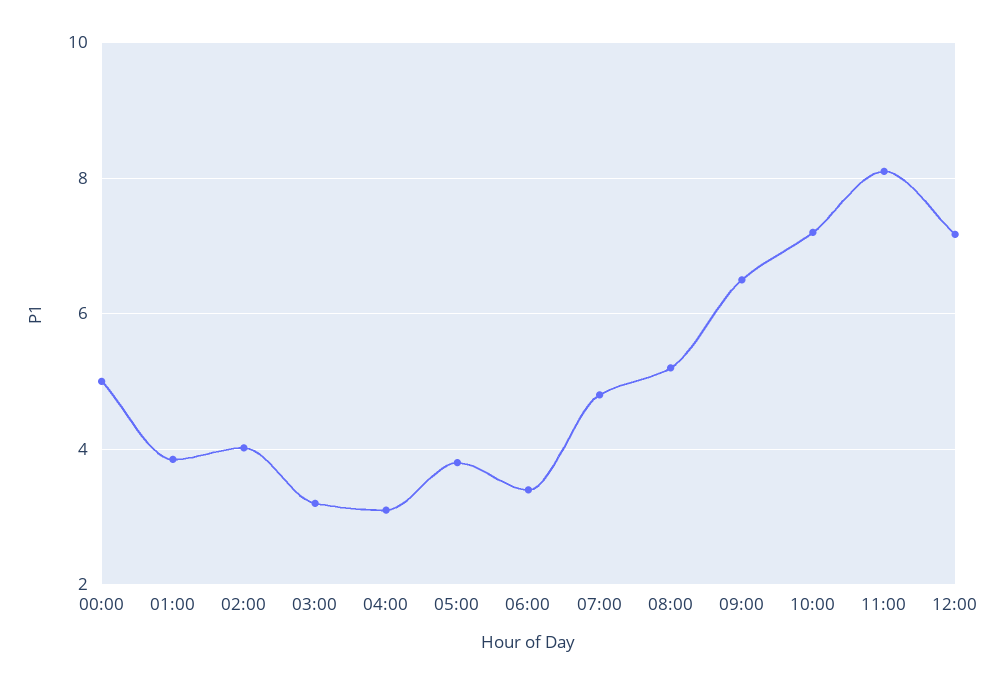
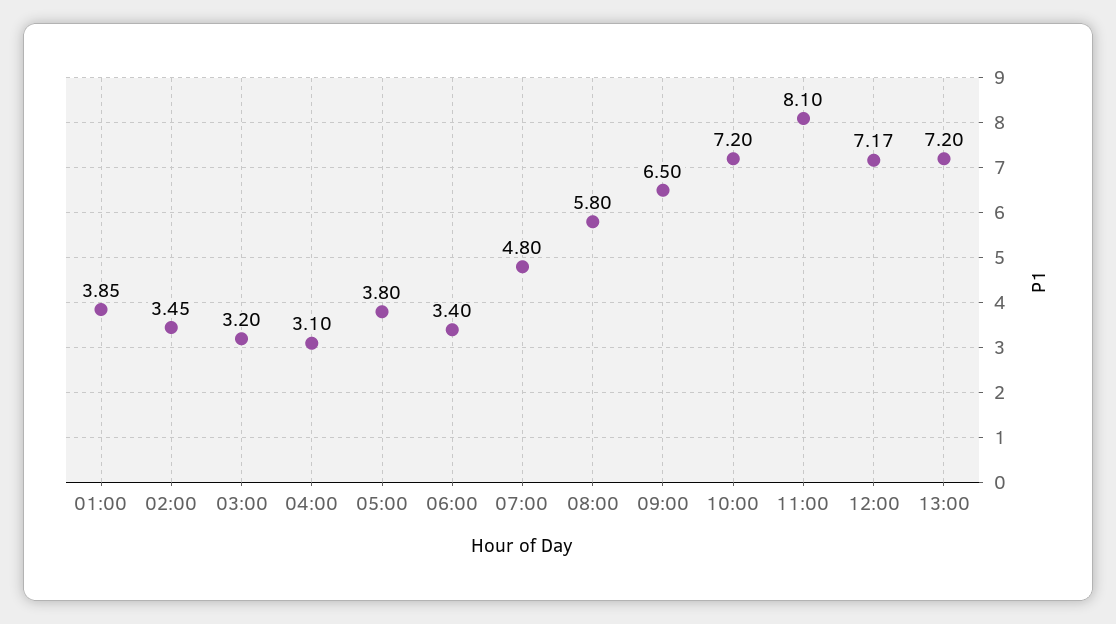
00:00: 5 -> none
02:00: 4 -> 3.45
08:00: 5.2 -> 5.8
13:00: none -> 7.2

